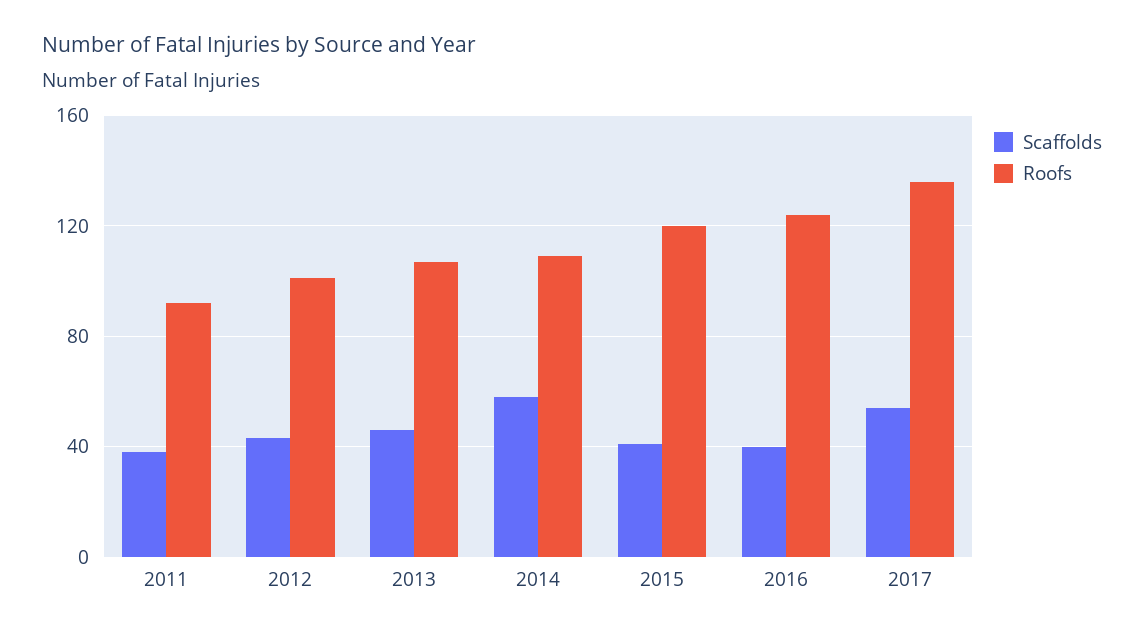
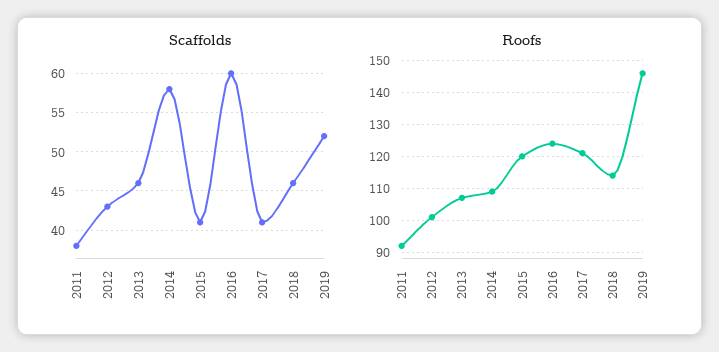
Scaffolds, 2016: 40 -> 60
Scaffolds, 2017: 55 -> 41
Roofs, 2017: 135 -> 120
Scaffolds, 2018: none -> 46
Scaffolds, 2019: none -> 52
Roofs, 2018: none -> 115
Roofs, 2019: none -> 145

